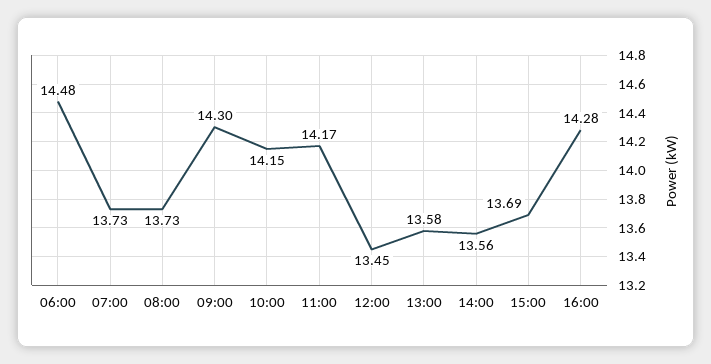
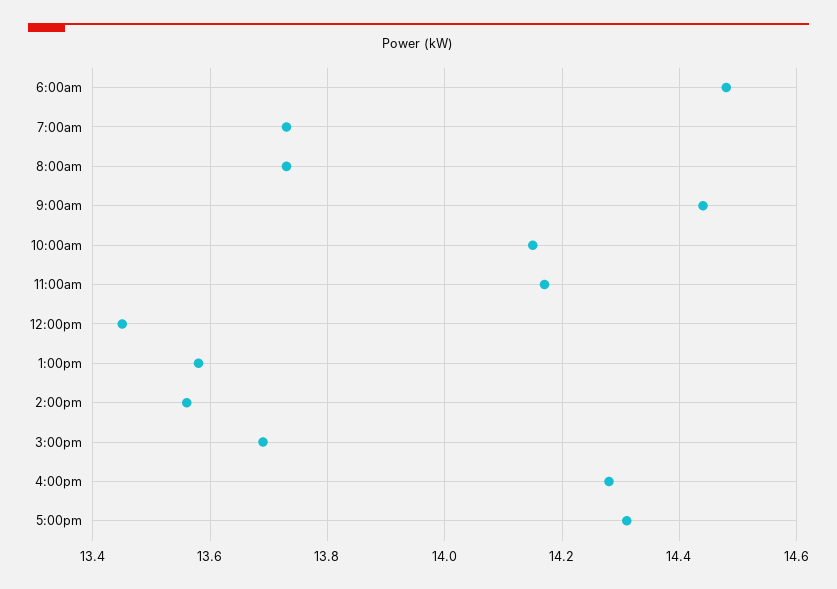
09:00: 14.3 -> 14.45
5:00pm: none -> 14.3

